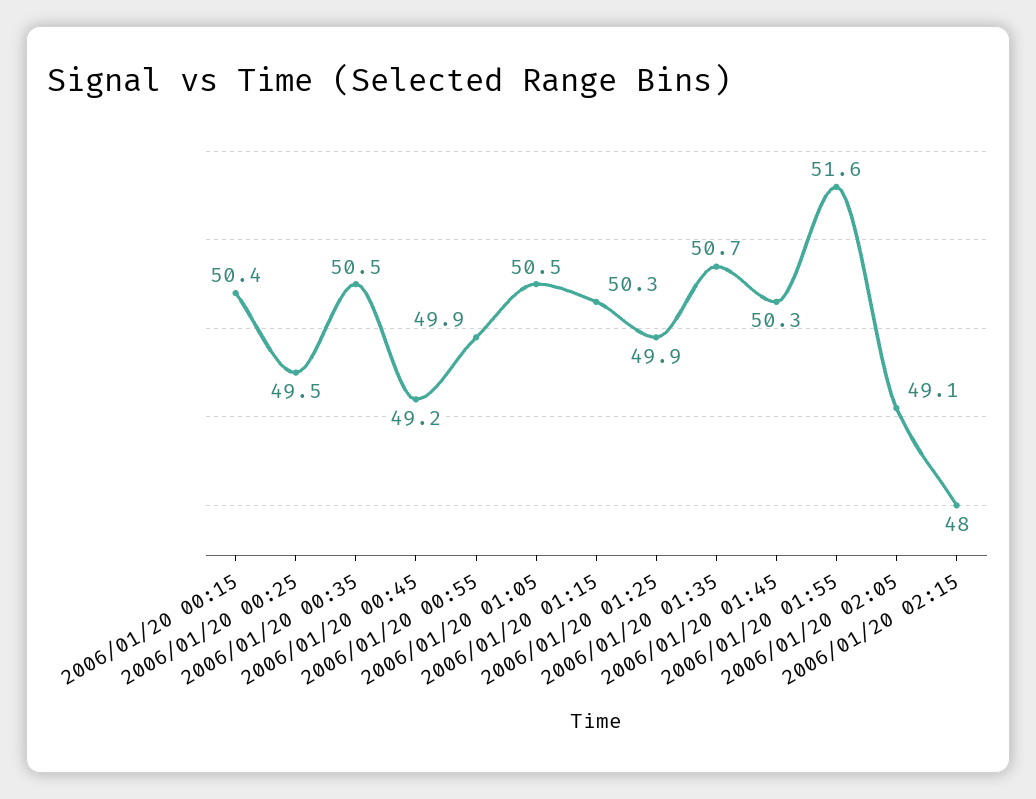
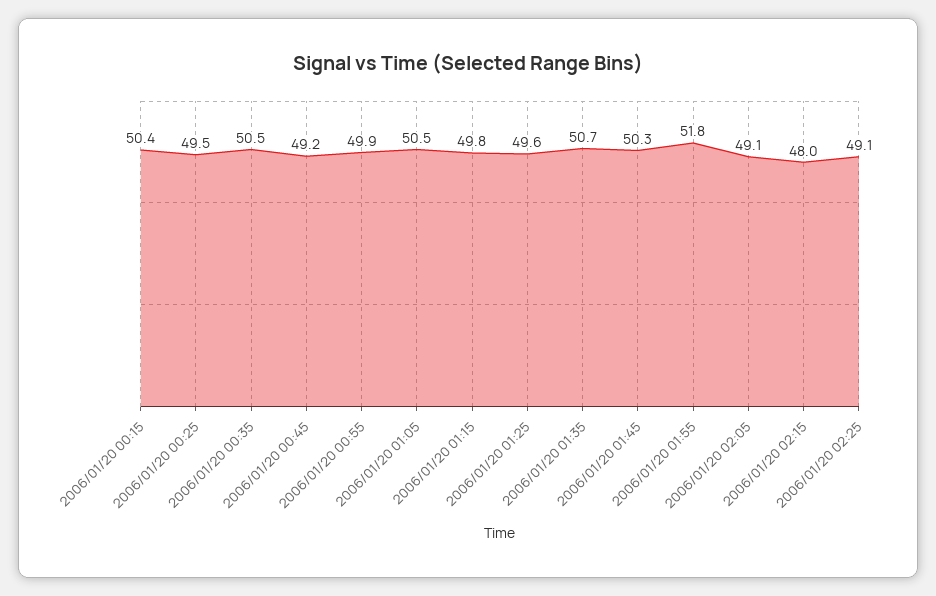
2006/01/20 01:15: 50.3 -> 49.8
2006/01/20 01:25: 49.9 -> 49.6
2006/01/20 01:55: 51.6 -> 51.8
2006/01/20 02:25: none -> 49.1

